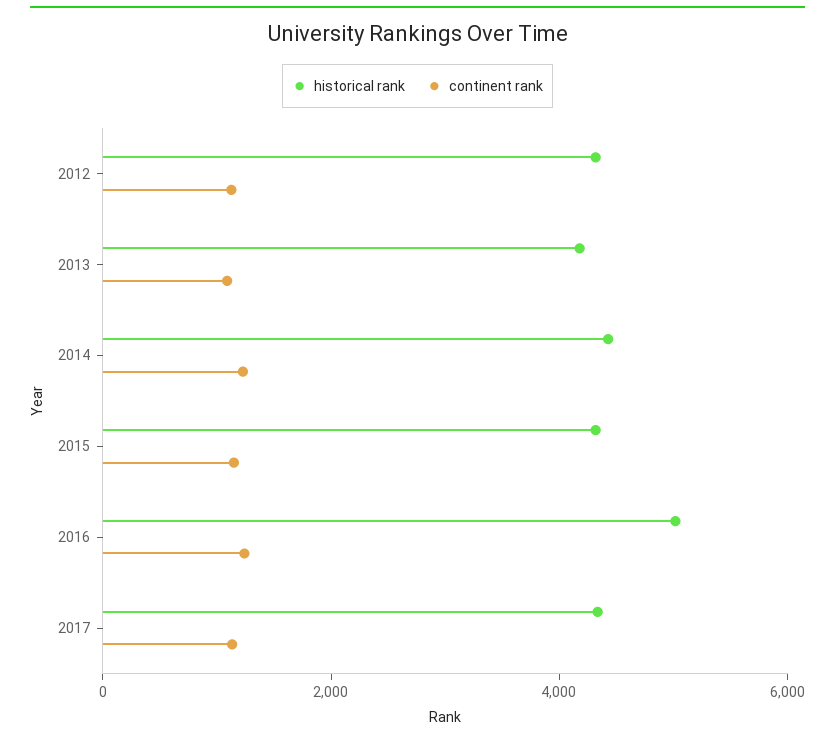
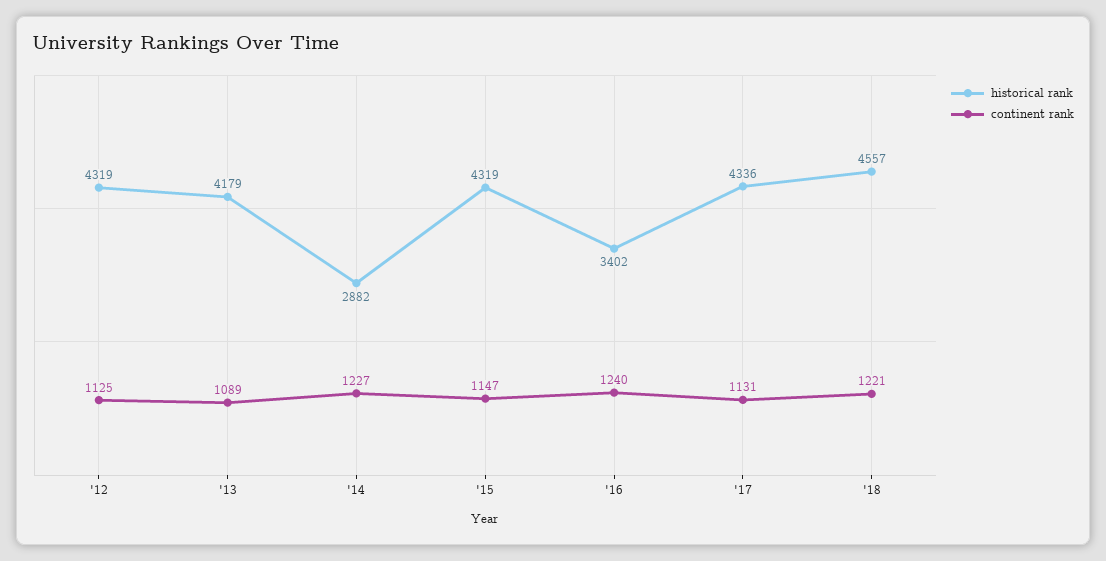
historical rank, 2014: 4500 -> 2882
historical rank, 2016: 5000 -> 3402
historical rank, '18: none -> 4557
continent rank, '18: none -> 1221

